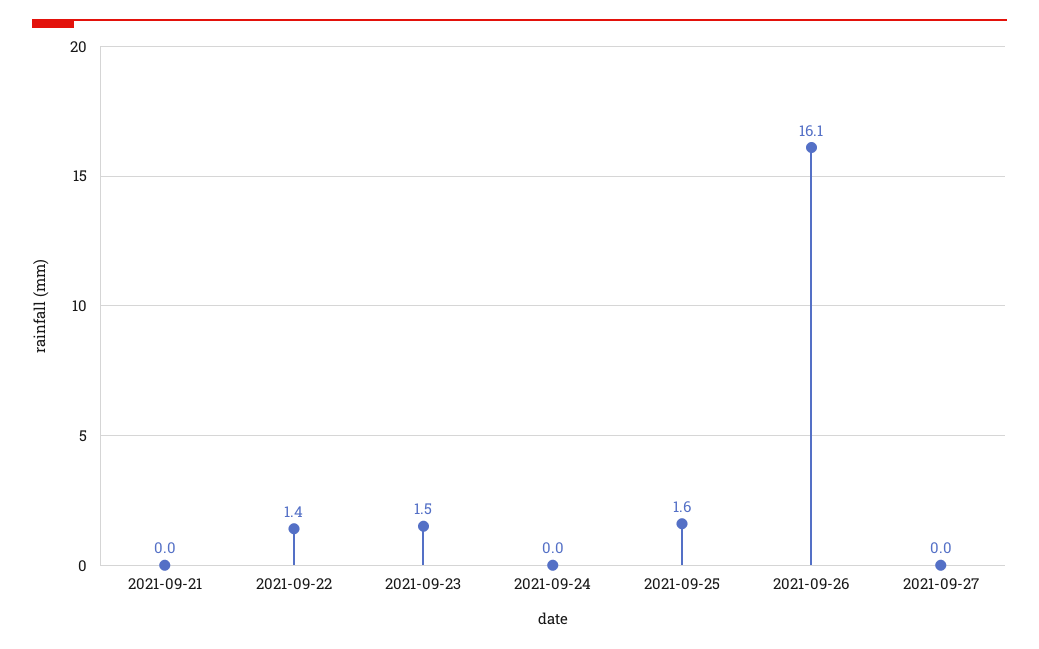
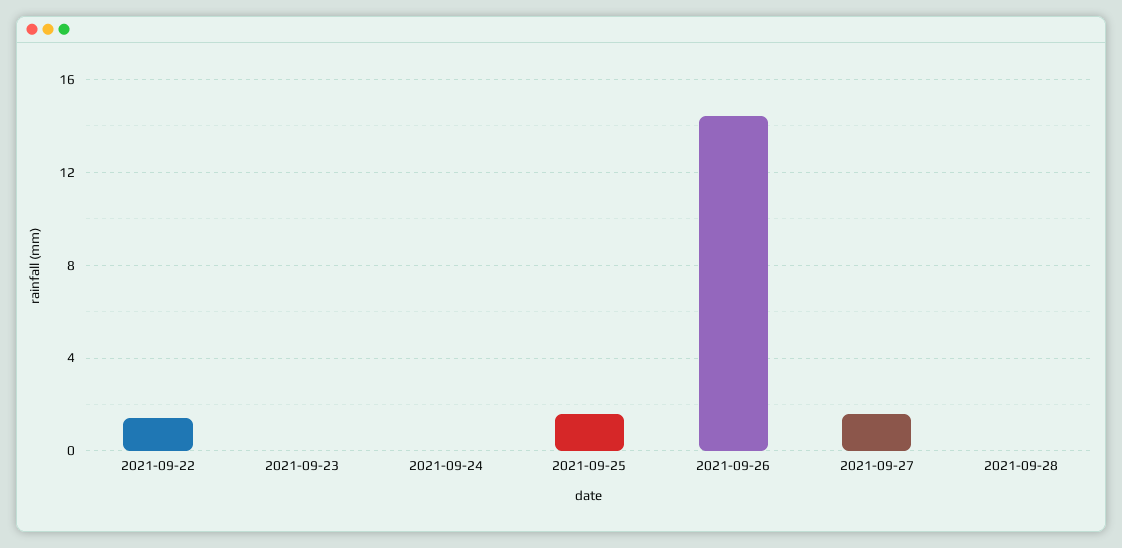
2021-09-21: 0 -> none
2021-09-23: 1.5 -> 0
2021-09-26: 16.1 -> 14.5
2021-09-27: 0 -> 1.5
2021-09-28: none -> 0

